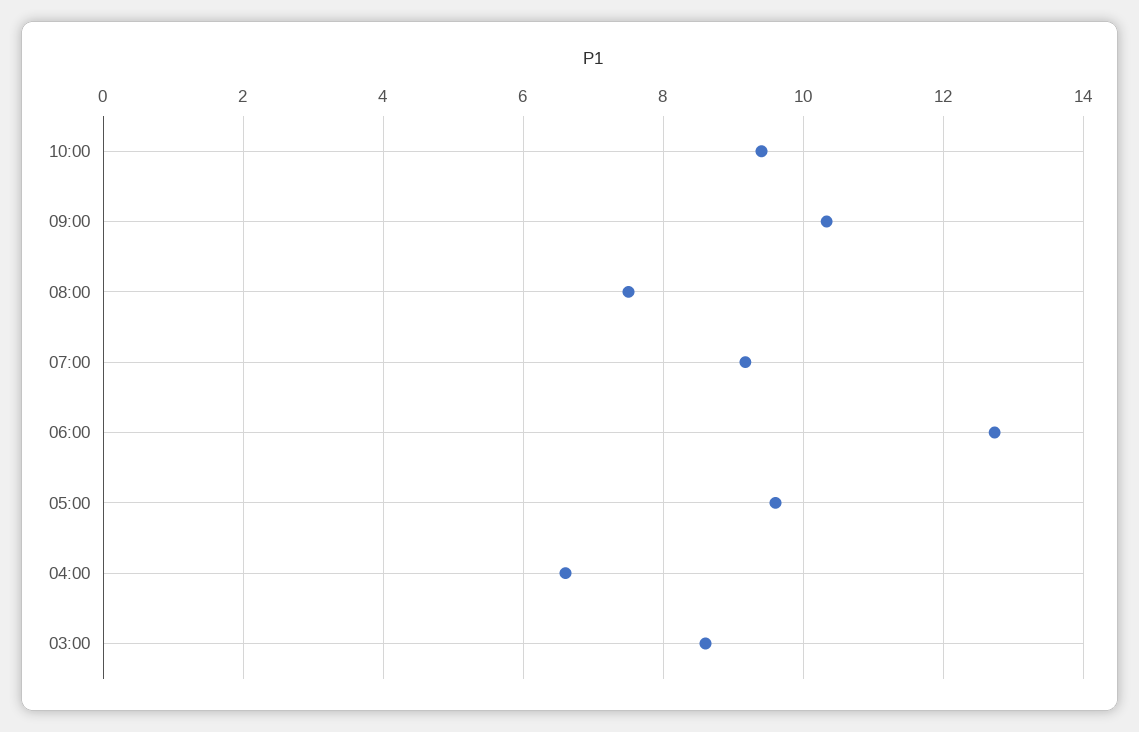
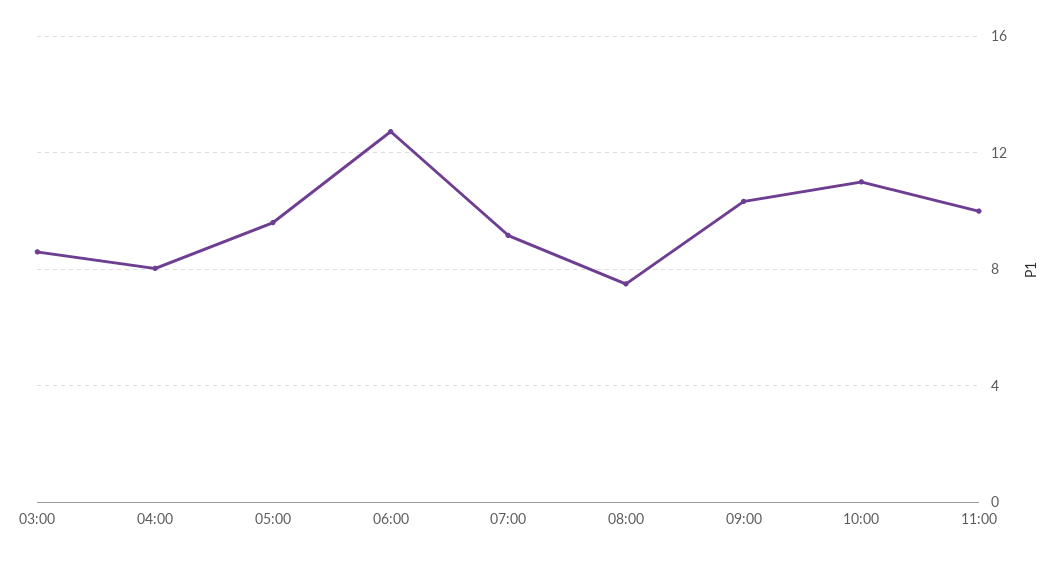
10:00: 9.4 -> 11
04:00: 6.6 -> 8
11:00: none -> 10

